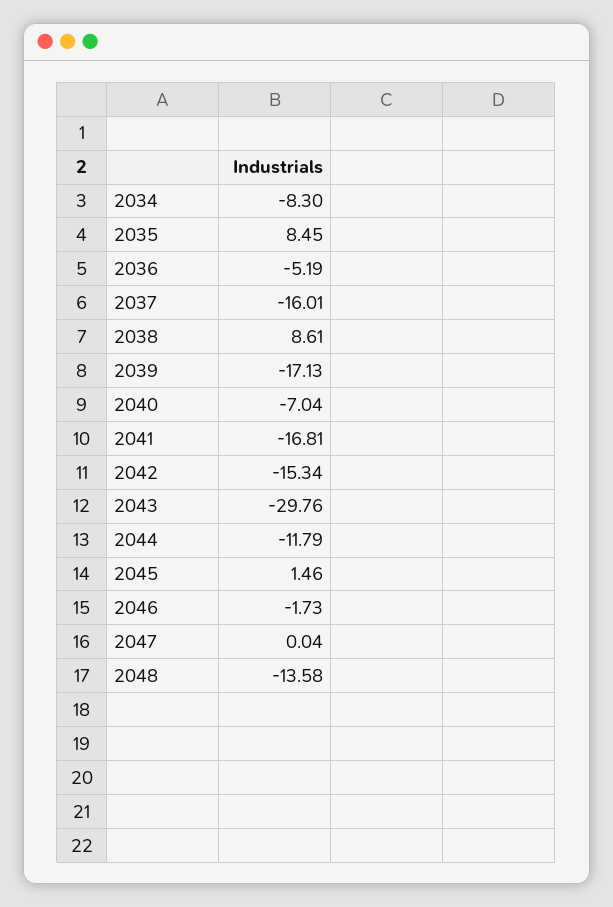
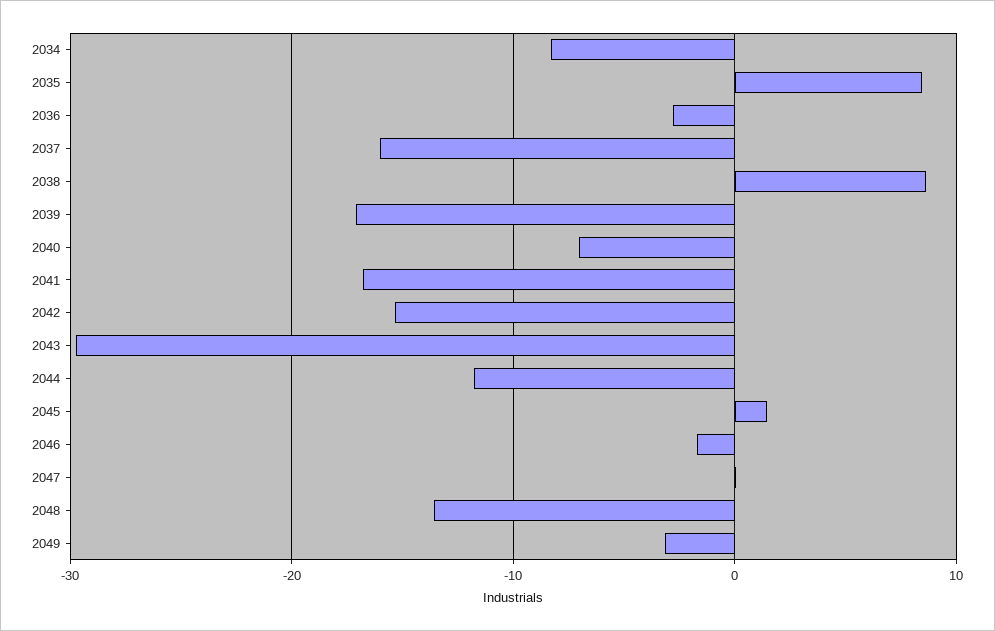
2036: -5.19 -> -3
2049: none -> -3

